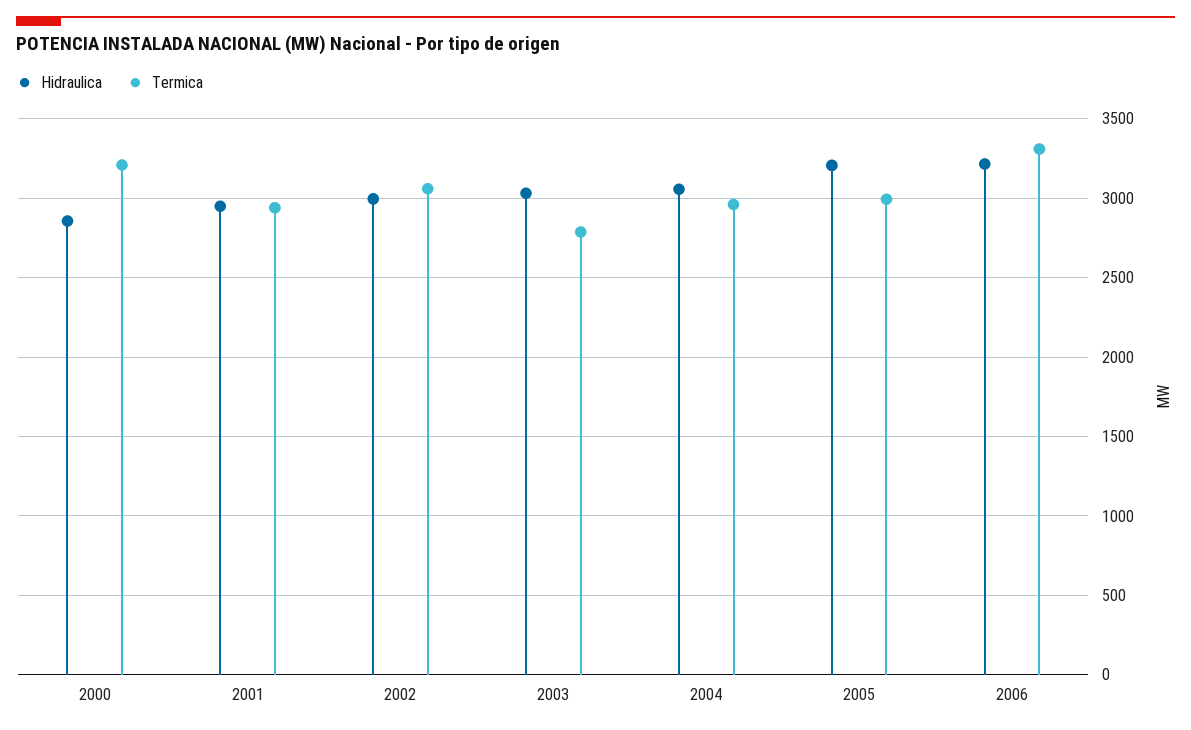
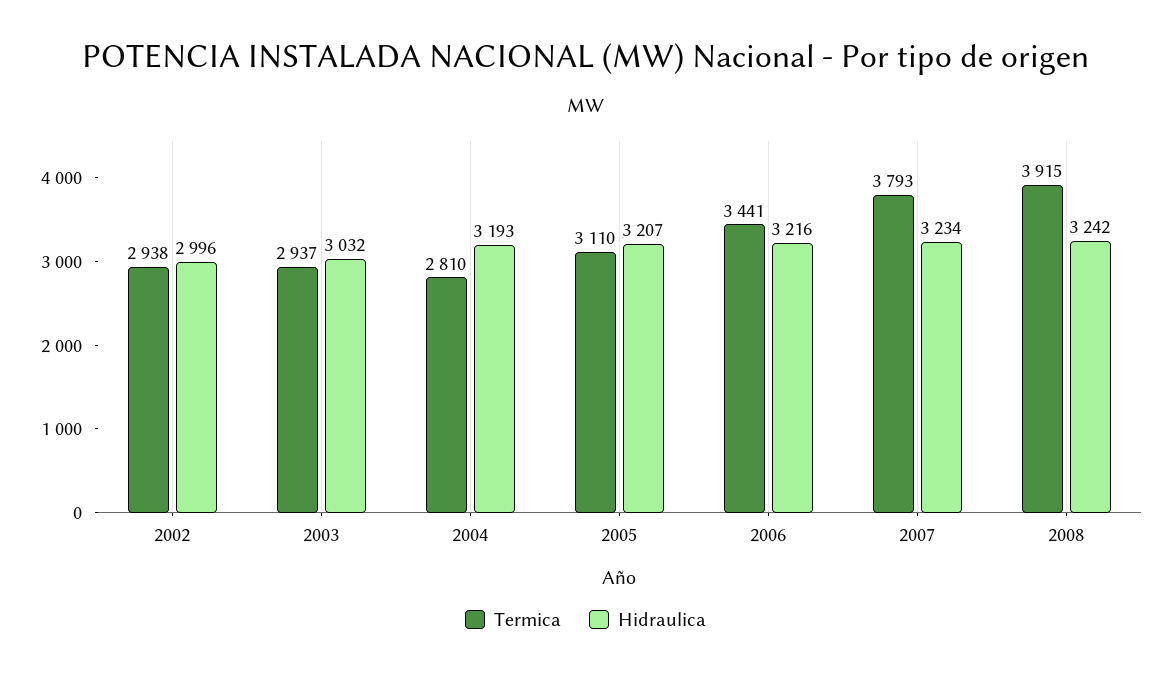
Hidraulica, 2000: 2850 -> none
Termica, 2000: 3200 -> none
Hidraulica, 2001: 2950 -> none
Termica, 2001: 2950 -> none
Termica, 2002: 3050 -> 2938
Termica, 2003: 2800 -> 2937
Hidraulica, 2004: 3050 -> 3193
Termica, 2004: 2950 -> 2810
Termica, 2005: 3000 -> 3110
Termica, 2006: 3300 -> 3441
Termica, 2007: none -> 3793
Hidraulica, 2007: none -> 3234
Termica, 2008: none -> 3915
Hidraulica, 2008: none -> 3242

